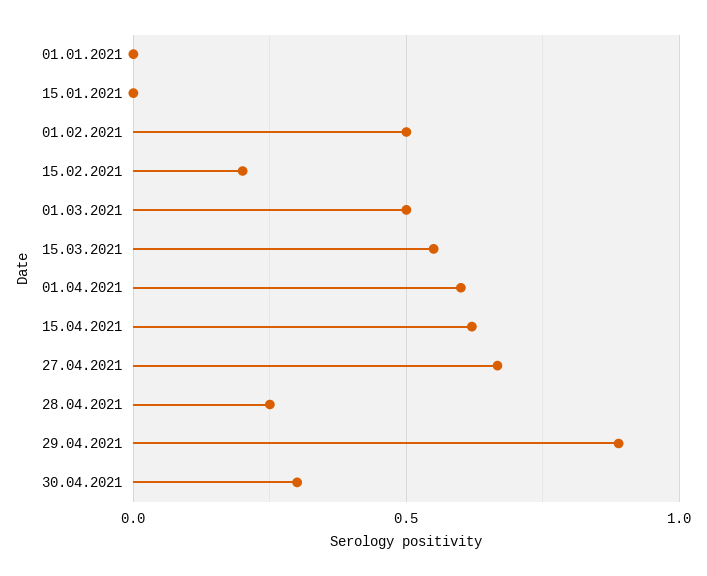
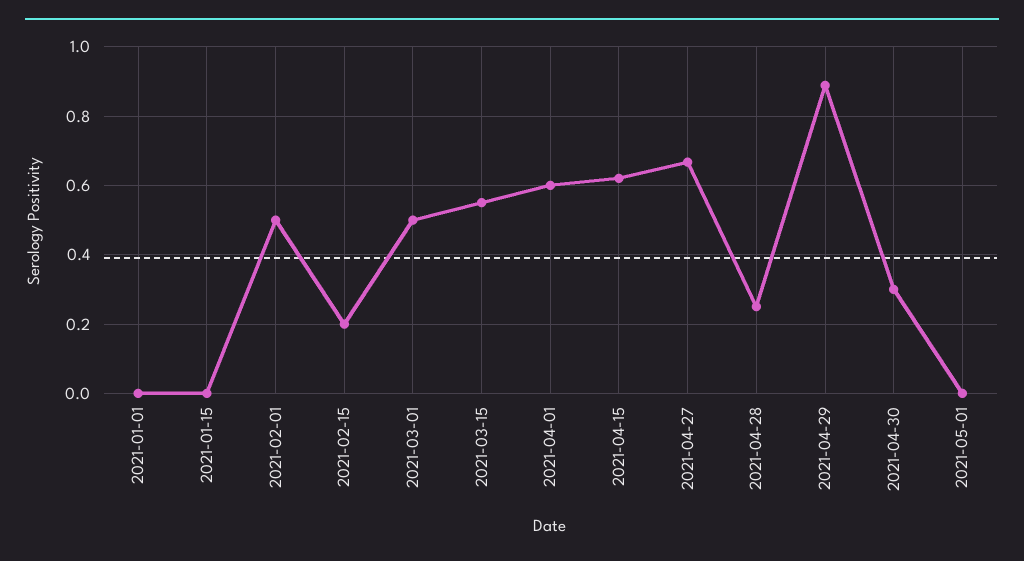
2021-05-01: none -> 0

